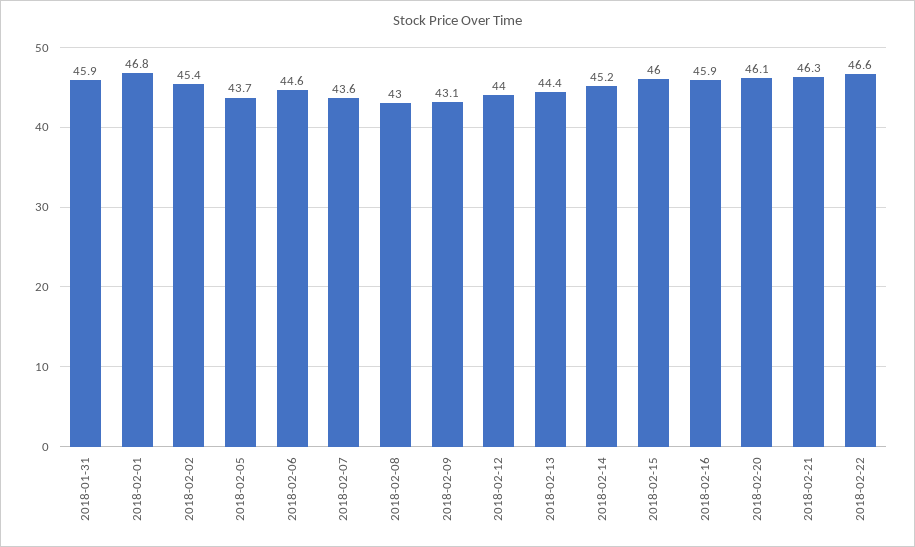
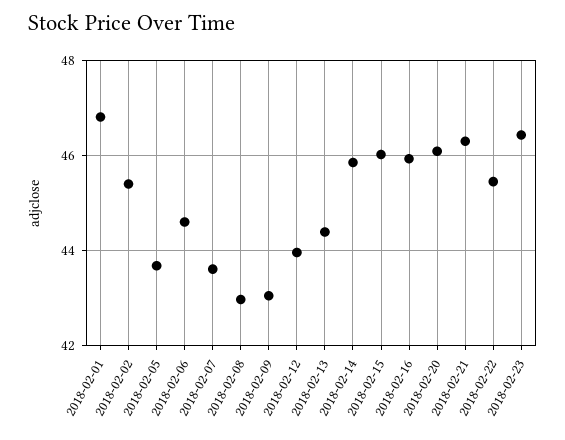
2018-01-31: 45.9 -> none
2018-02-14: 45.2 -> 45.8
2018-02-22: 46.6 -> 45.4
2018-02-23: none -> 46.4

